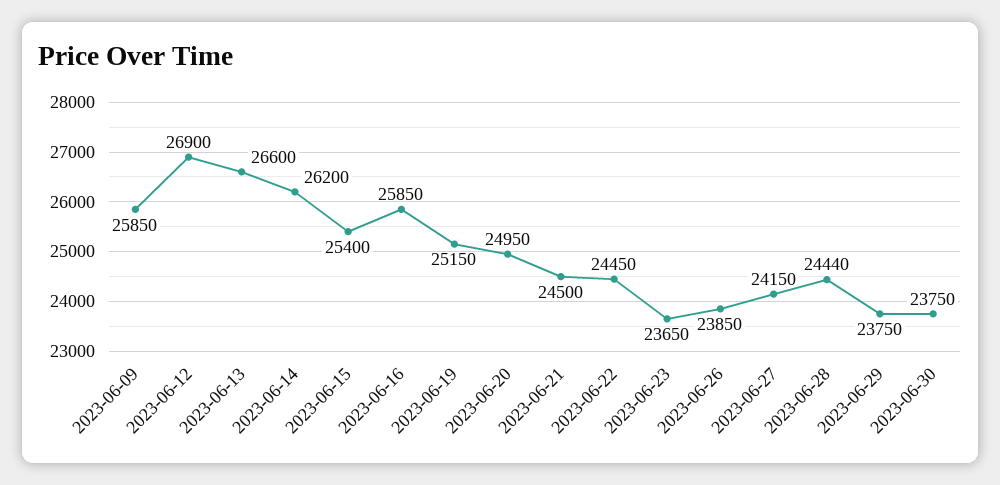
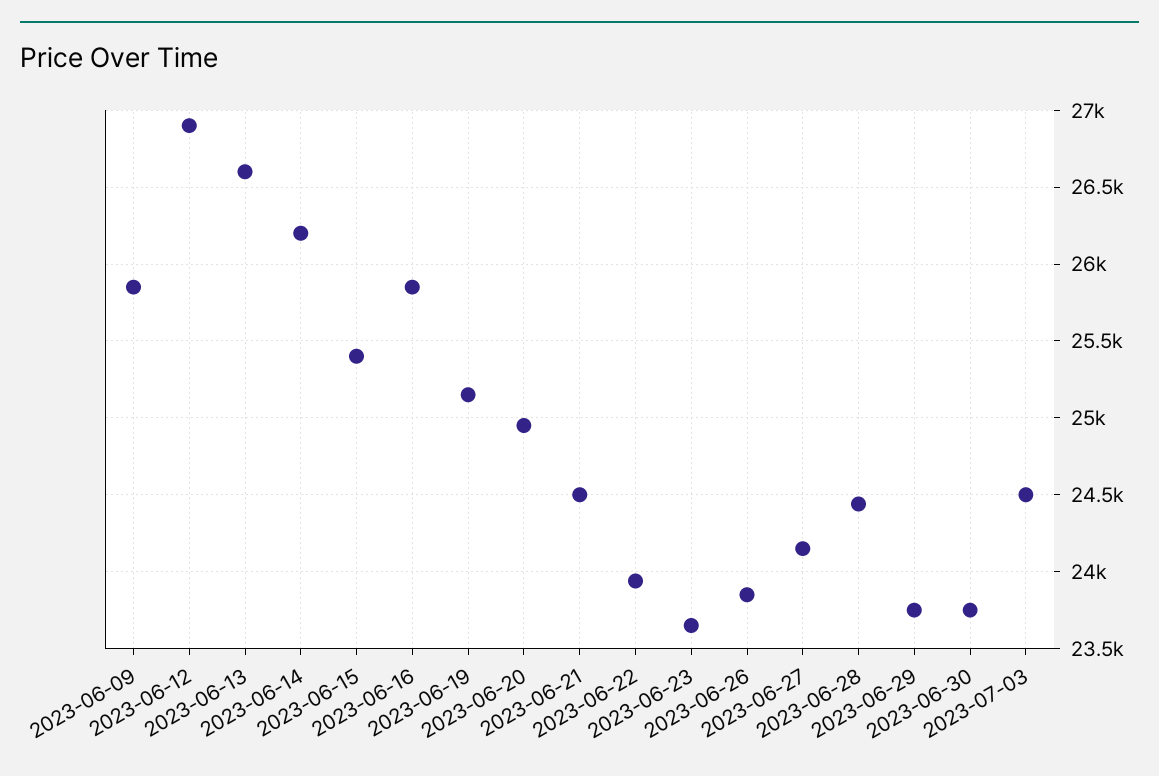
2023-06-22: 24450 -> 23950
2023-07-03: none -> 24500

